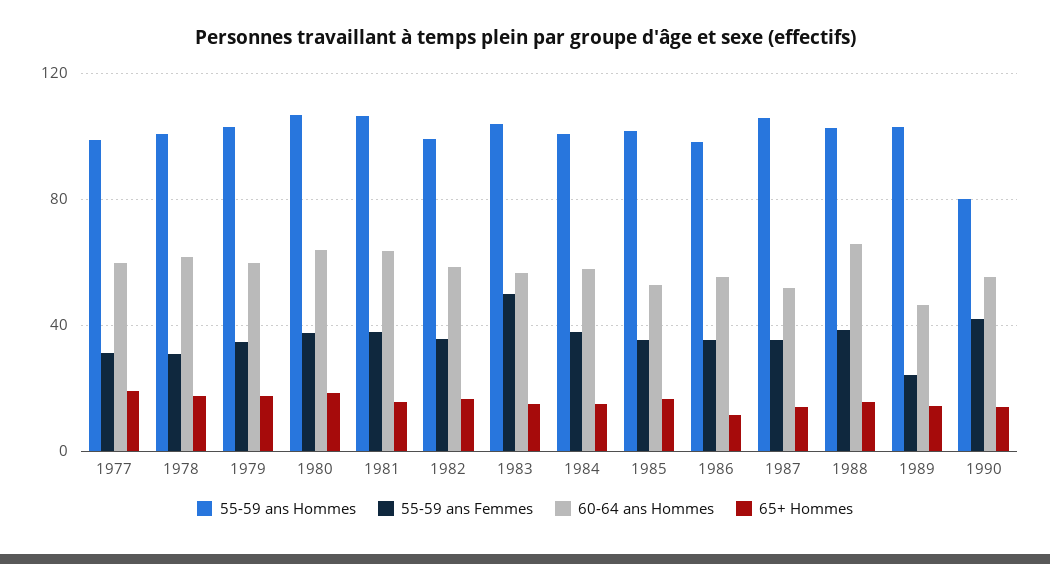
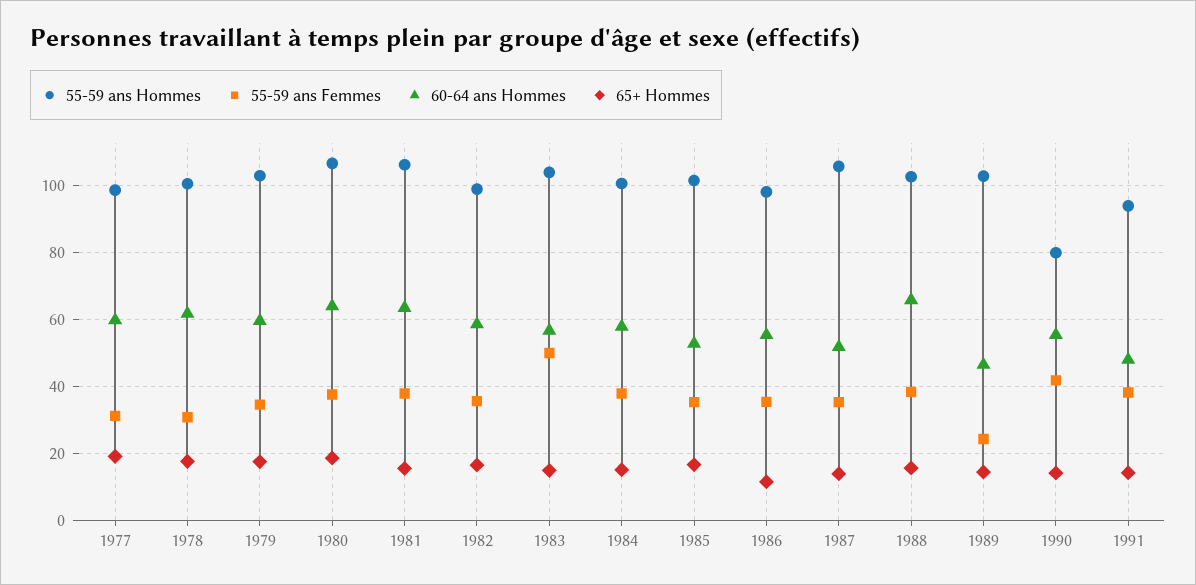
55-59 ans Hommes, 1991: none -> 94
55-59 ans Femmes, 1991: none -> 38
60-64 ans Hommes, 1991: none -> 48
65+ Hommes, 1991: none -> 14

